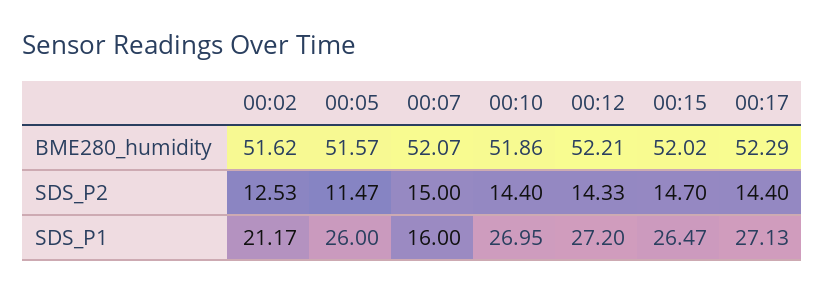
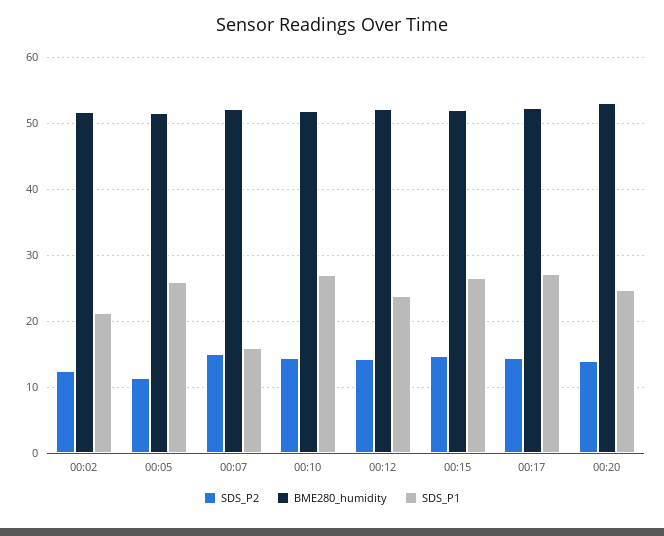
SDS_P1, 00:12: 27.2 -> 24
SDS_P2, 00:20: none -> 14
BME280_humidity, 00:20: none -> 53
SDS_P1, 00:20: none -> 25

